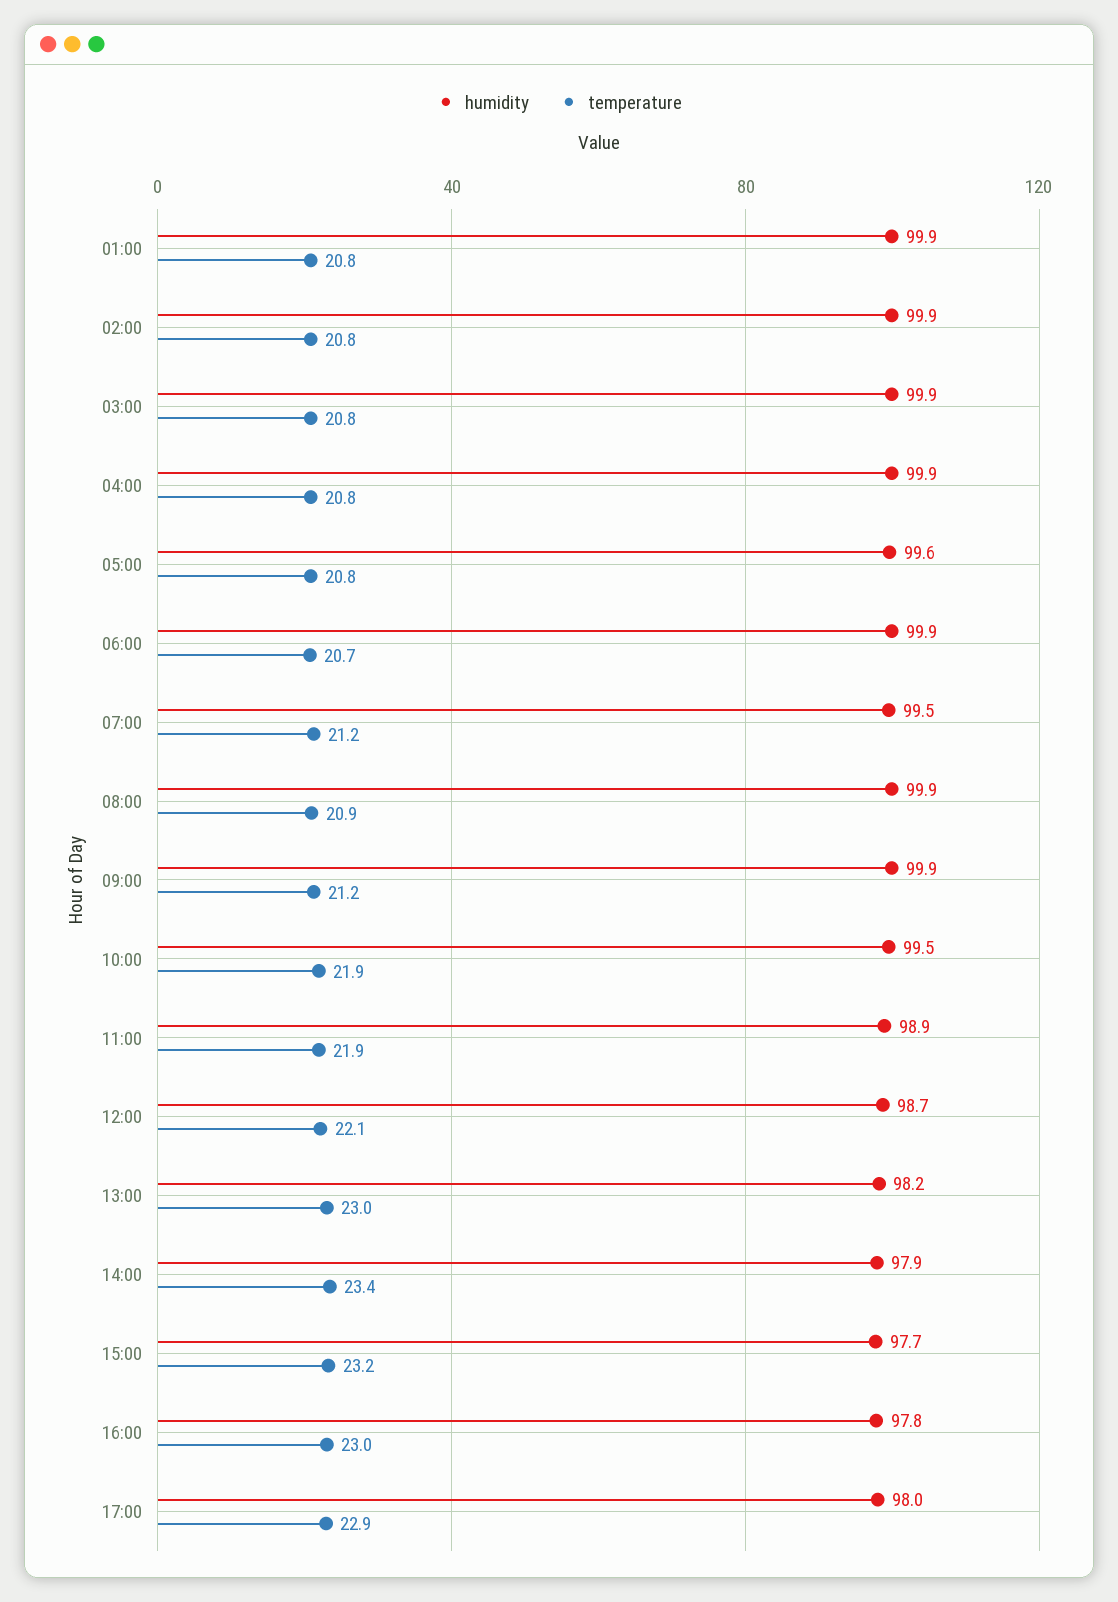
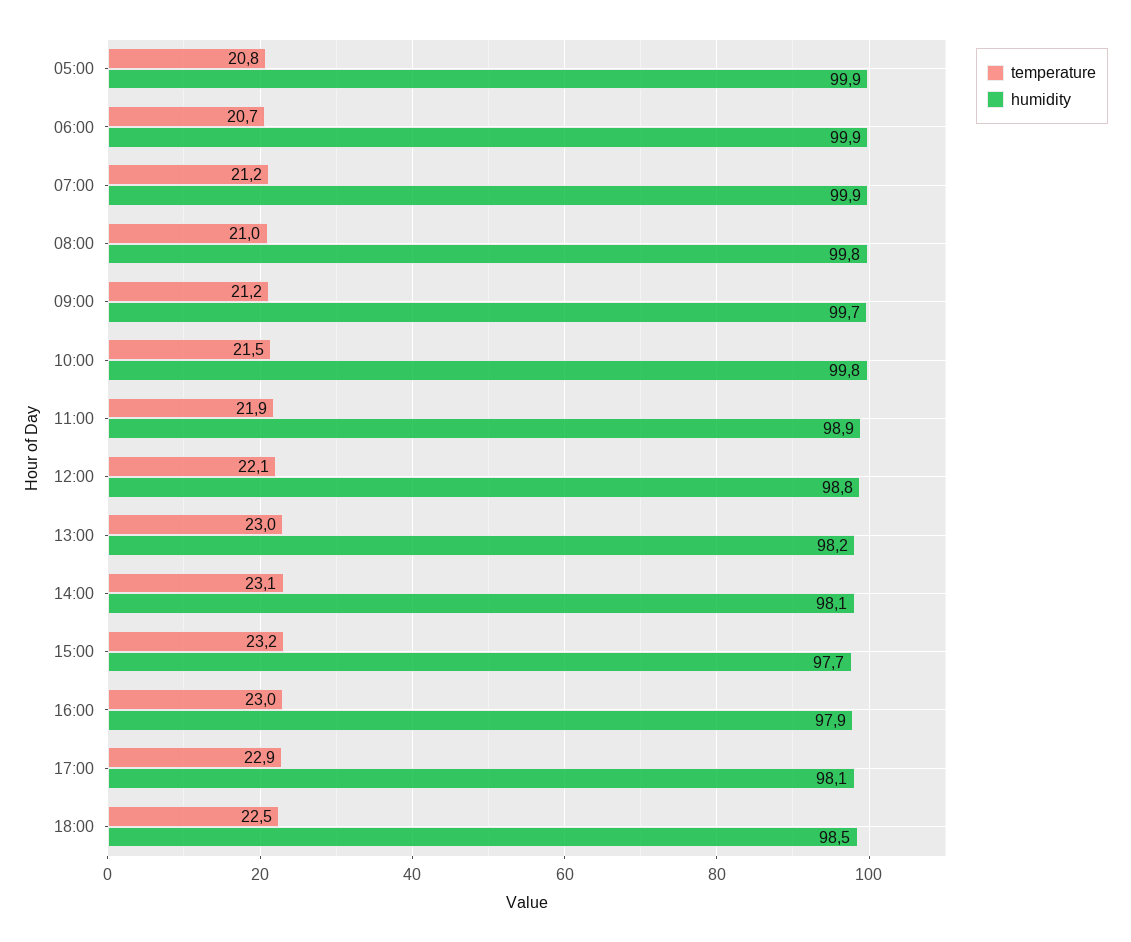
humidity, 01:00: 99.9 -> none
temperature, 01:00: 20.8 -> none
humidity, 02:00: 99.9 -> none
temperature, 02:00: 20.8 -> none
humidity, 03:00: 99.9 -> none
temperature, 03:00: 20.8 -> none
humidity, 04:00: 99.9 -> none
temperature, 04:00: 20.8 -> none
humidity, 05:00: 99.6 -> 99.9
humidity, 07:00: 99.5 -> 99.9
humidity, 08:00: 99.9 -> 99.8
temperature, 08:00: 20.9 -> 21
humidity, 09:00: 99.9 -> 99.7
humidity, 10:00: 99.5 -> 99.8
temperature, 10:00: 21.9 -> 21.5
humidity, 12:00: 98.7 -> 98.8
humidity, 14:00: 97.9 -> 98.1
temperature, 14:00: 23.4 -> 23.1
humidity, 16:00: 97.8 -> 97.9
humidity, 17:00: 98 -> 98.1
temperature, 18:00: none -> 22.5
humidity, 18:00: none -> 98.5

